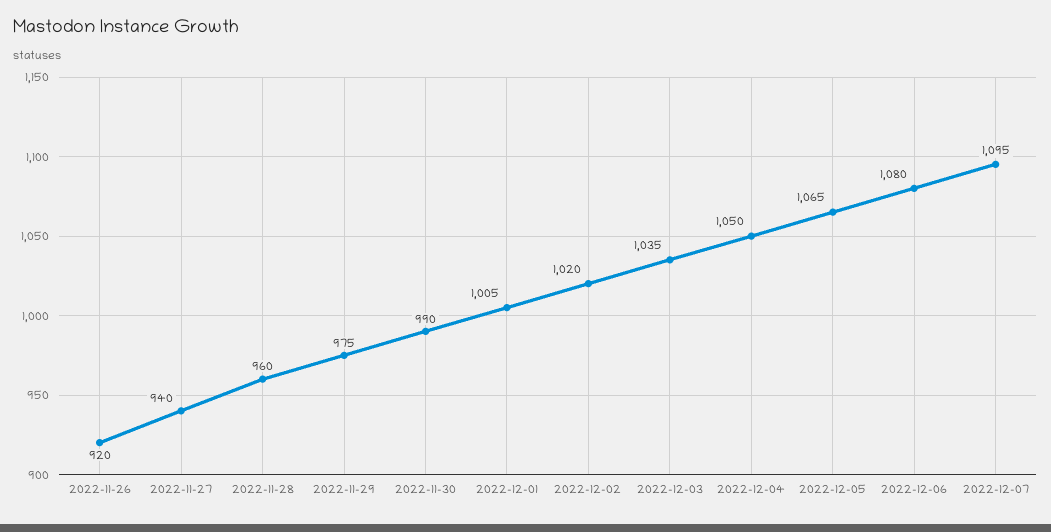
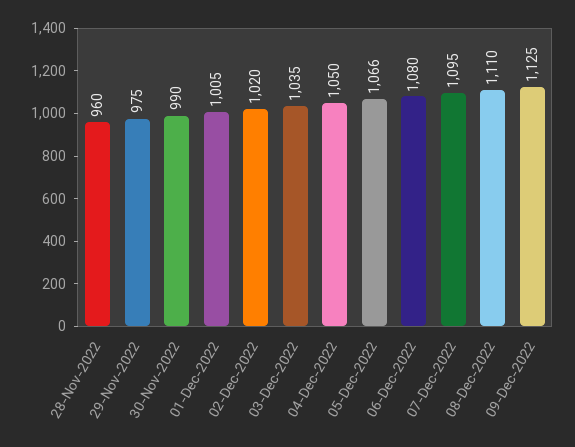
2022-11-26: 920 -> none
2022-11-27: 940 -> none
2022-12-05: 1065 -> 1066
08-Dec-2022: none -> 1110
09-Dec-2022: none -> 1125

